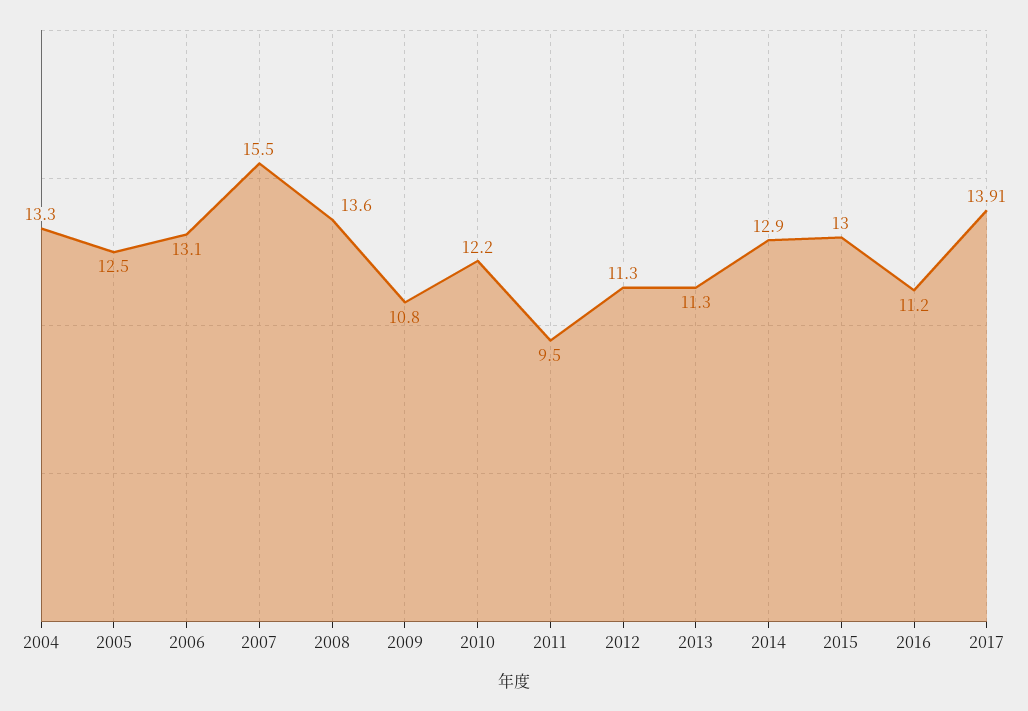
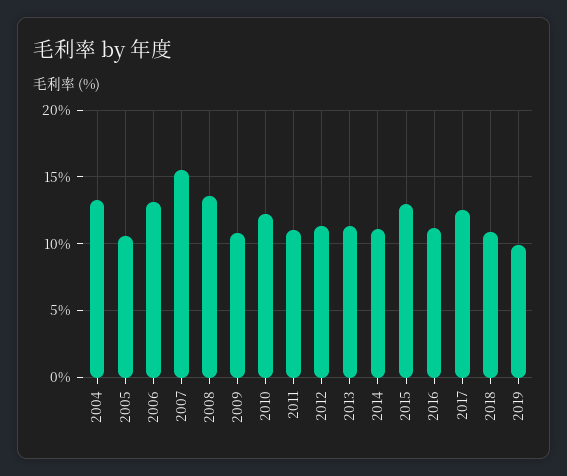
2005: 12.5 -> 10.5
2011: 9.5 -> 11
2014: 12.9 -> 11
2017: 13.91 -> 12.5
2018: none -> 11
2019: none -> 10

